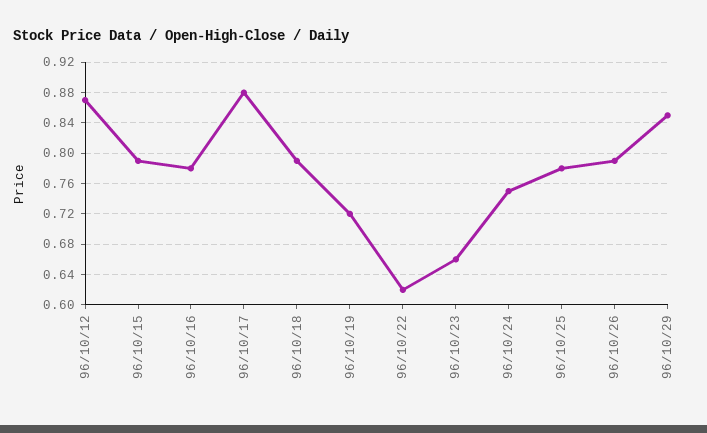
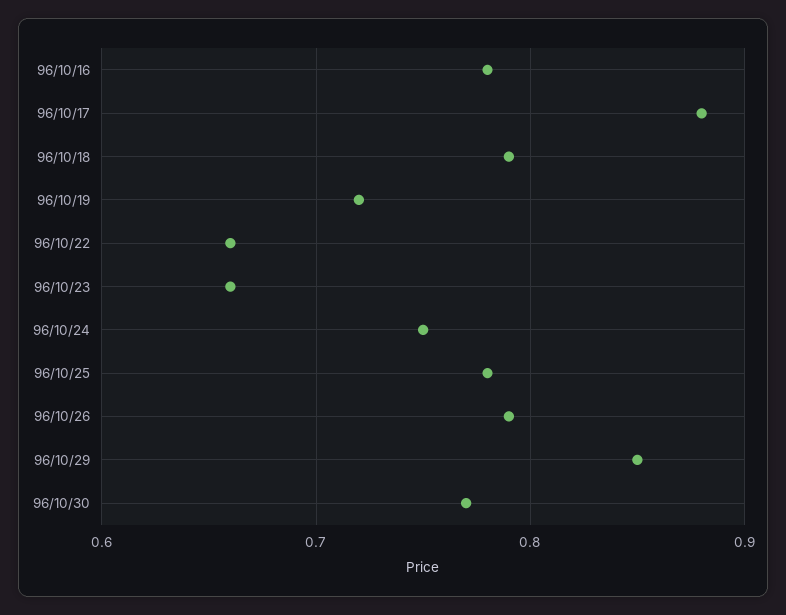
96/10/12: 0.87 -> none
96/10/15: 0.79 -> none
96/10/22: 0.62 -> 0.66
96/10/30: none -> 0.77

